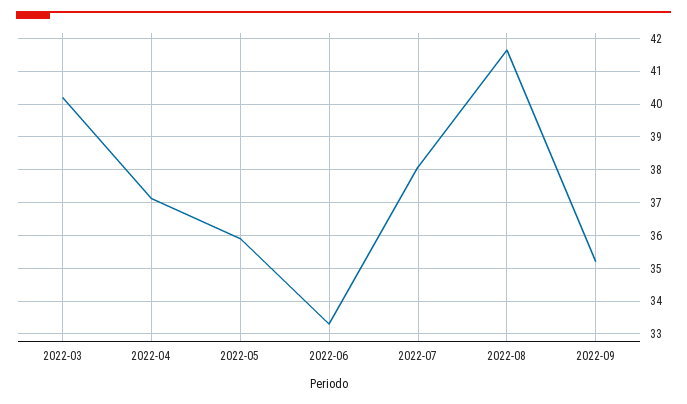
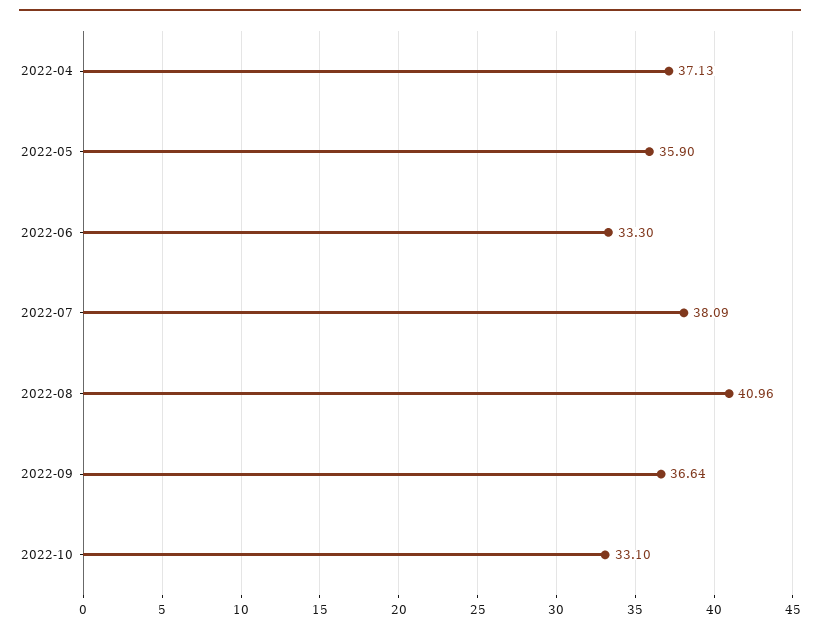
2022-03: 40.2 -> none
2022-08: 41.6 -> 40.96
2022-09: 35.2 -> 36.64
2022-10: none -> 33.1

